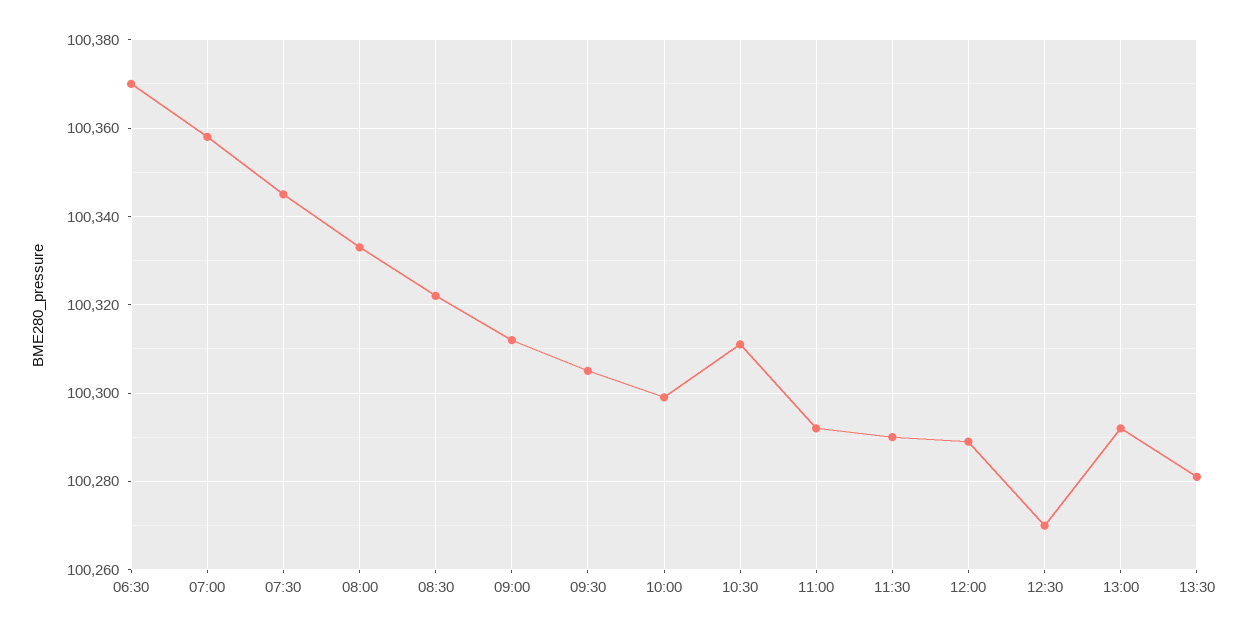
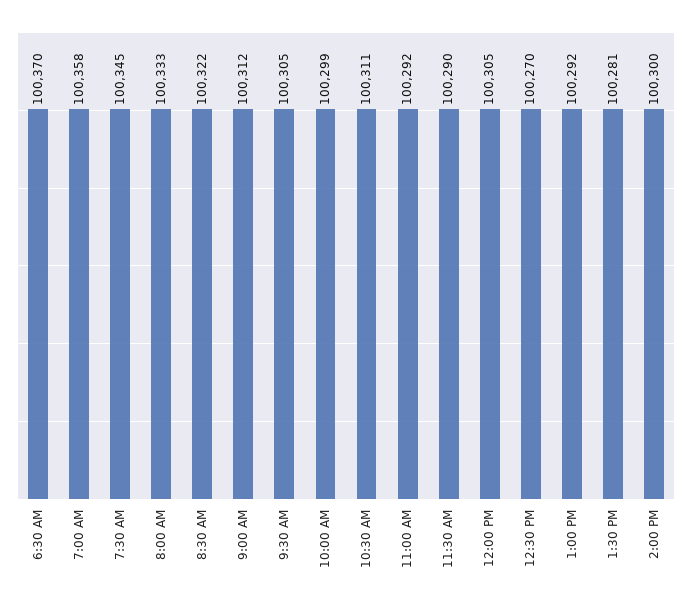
12:00: 100290 -> 100305
2:00 PM: none -> 100300

